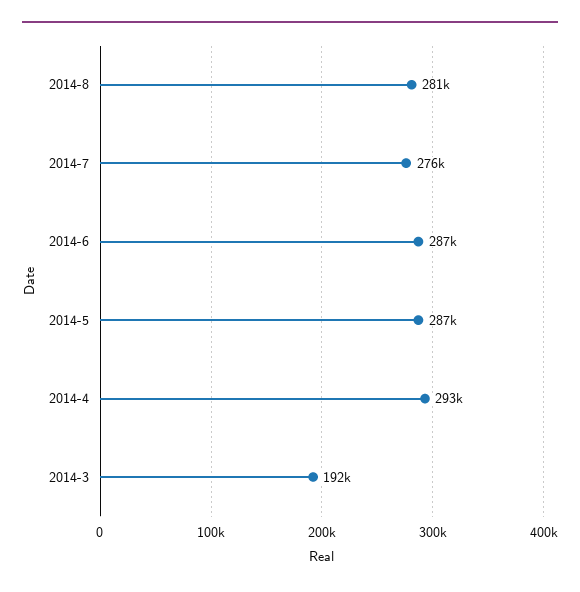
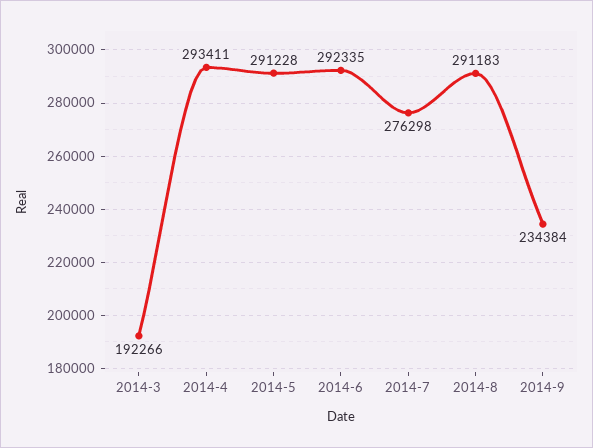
2014-8: 281000 -> 291183
2014-6: 287000 -> 292335
2014-5: 287000 -> 291228
2014-9: none -> 234384

